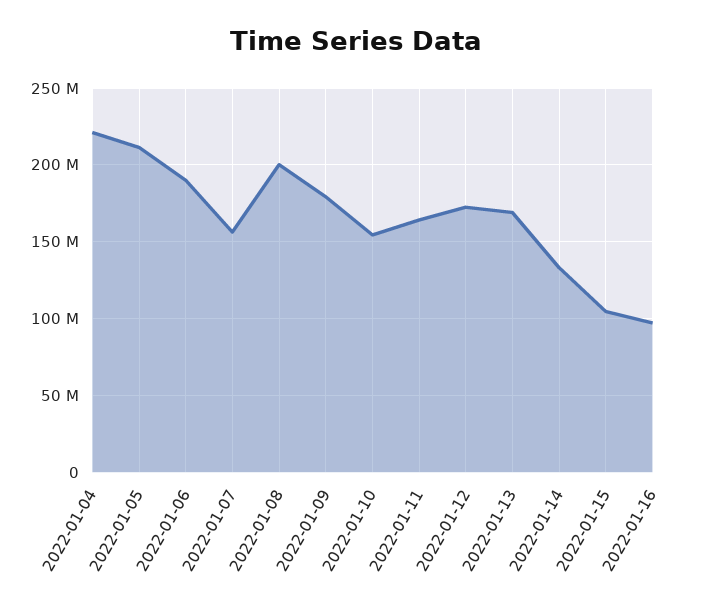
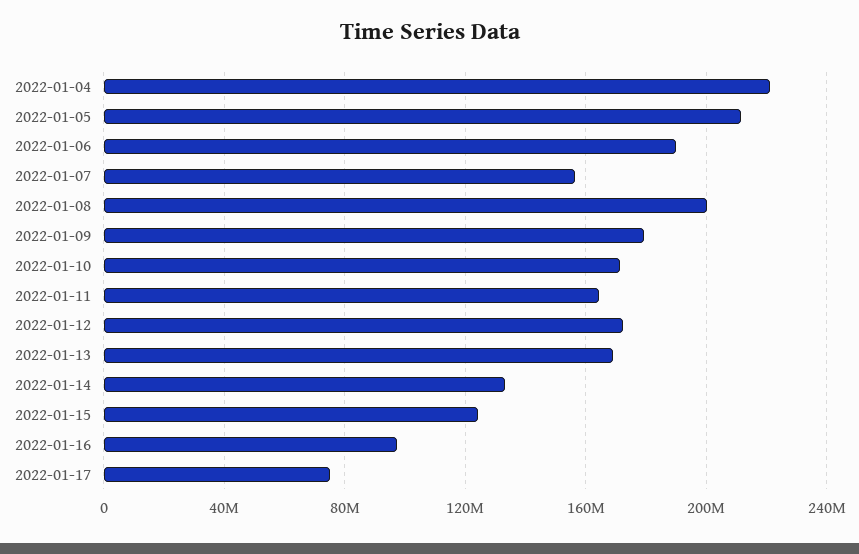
2022-01-10: 155000000 -> 170000000
2022-01-15: 105000000 -> 125000000
2022-01-17: none -> 75000000

